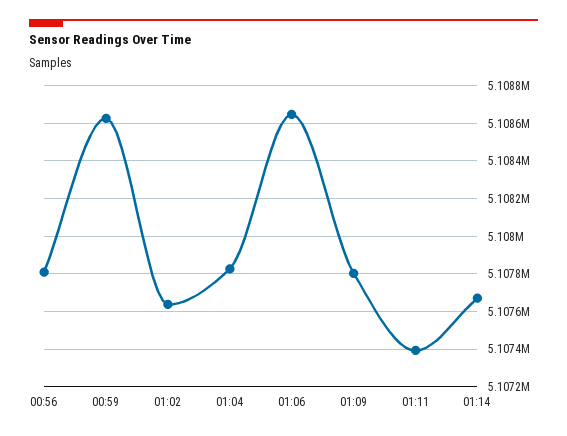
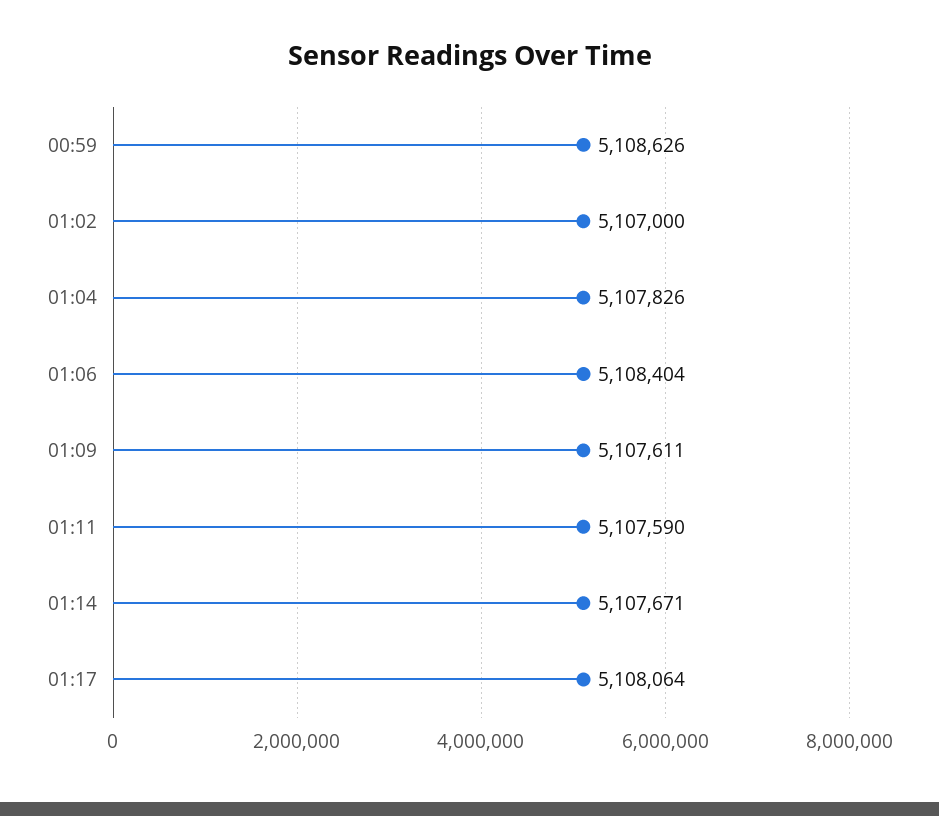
00:56: 5107800 -> none
01:02: 5107650 -> 5107000
01:06: 5108650 -> 5108404
01:09: 5107800 -> 5107611
01:11: 5107400 -> 5107590
01:17: none -> 5108064

